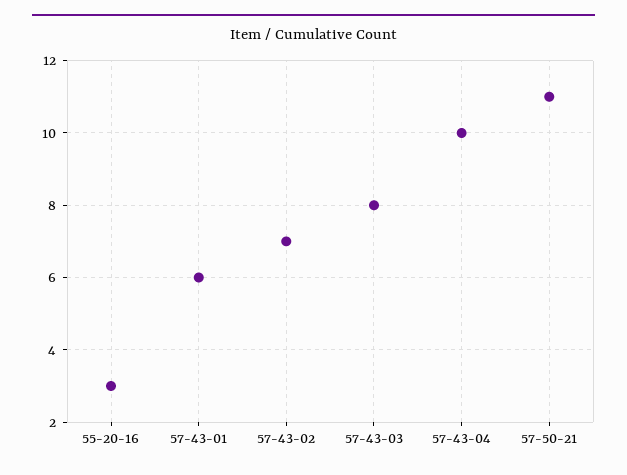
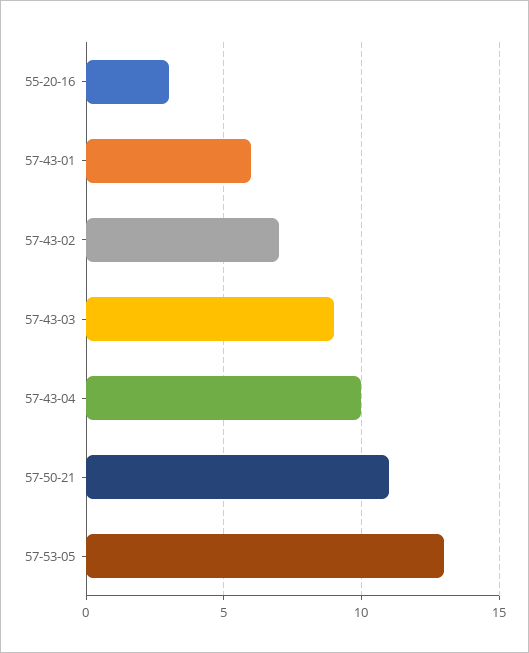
57-43-03: 8 -> 9
57-53-05: none -> 13

